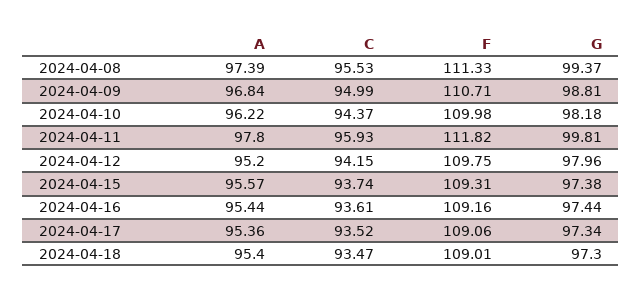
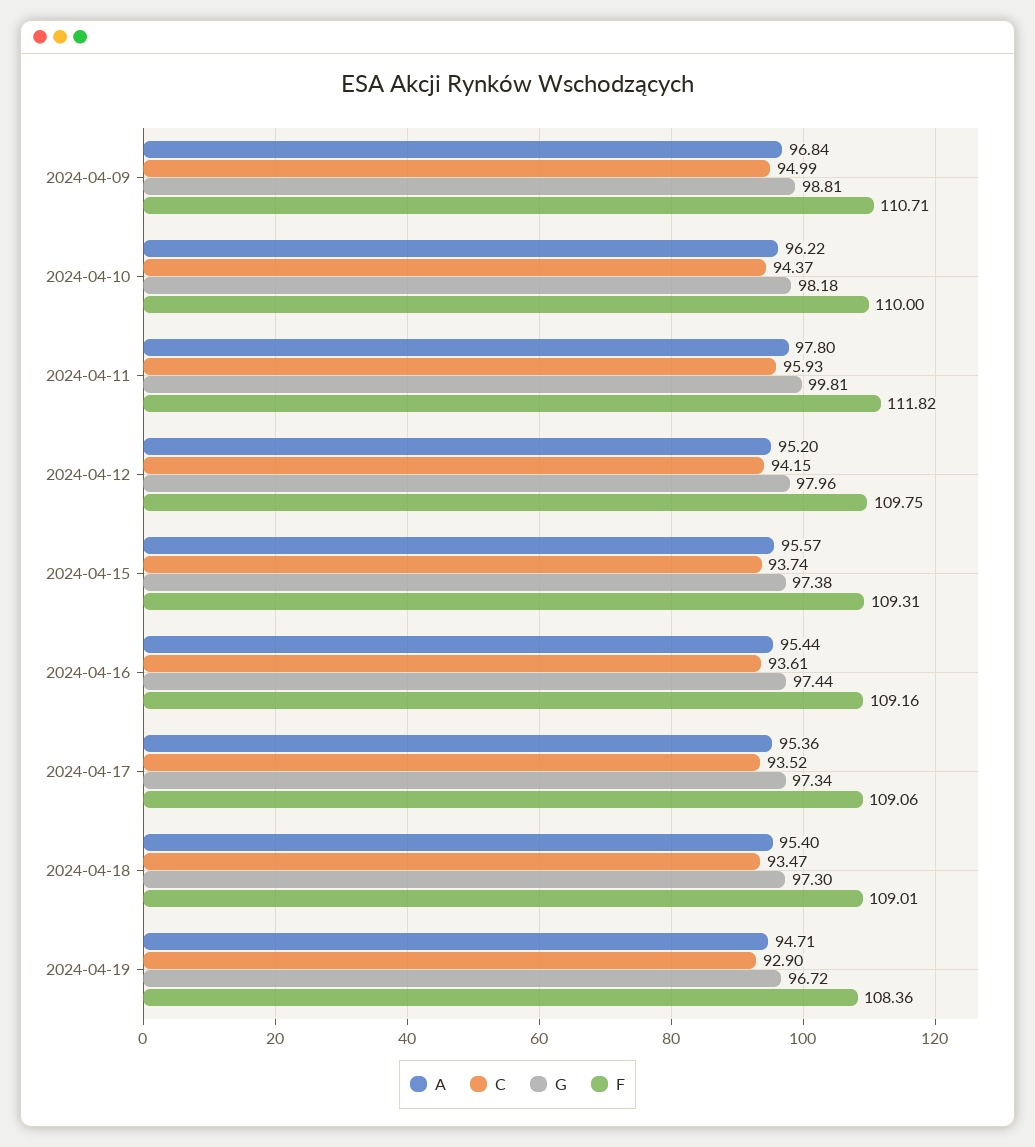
A, 2024-04-08: 97.39 -> none
C, 2024-04-08: 95.53 -> none
F, 2024-04-08: 111.33 -> none
G, 2024-04-08: 99.37 -> none
F, 2024-04-10: 109.98 -> 110
A, 2024-04-19: none -> 94.71
C, 2024-04-19: none -> 92.9
G, 2024-04-19: none -> 96.72
F, 2024-04-19: none -> 108.36

